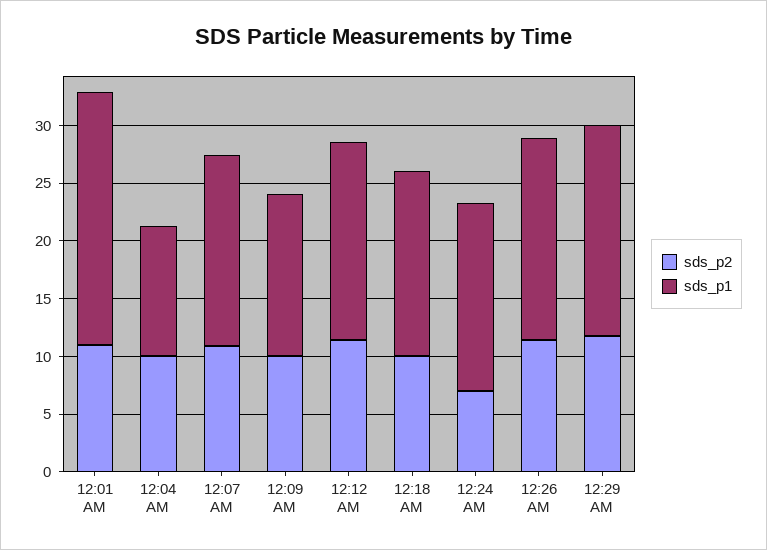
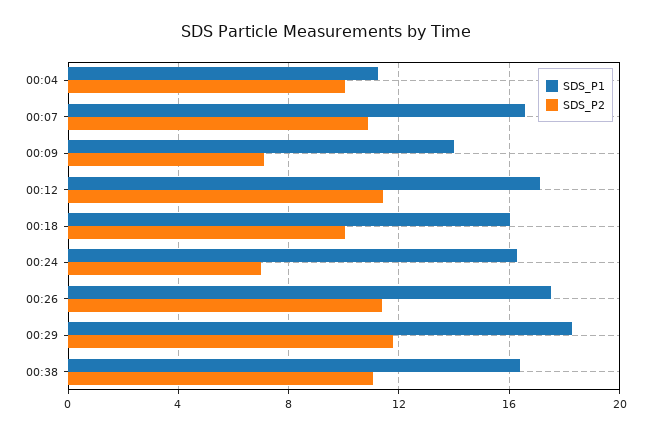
sds_p2, 12:01 AM: 11 -> none
sds_p1, 12:01 AM: 22 -> none
sds_p2, 12:09 AM: 10 -> 7
sds_p1, 00:38: none -> 16.5
sds_p2, 00:38: none -> 11

